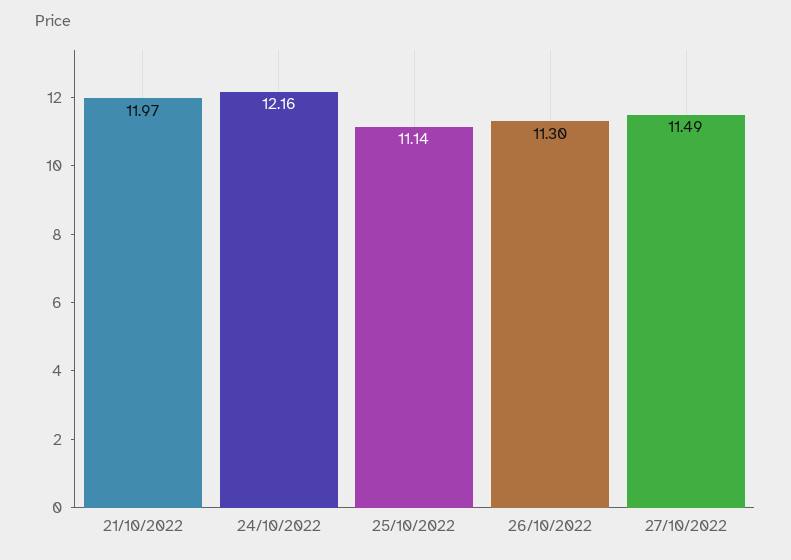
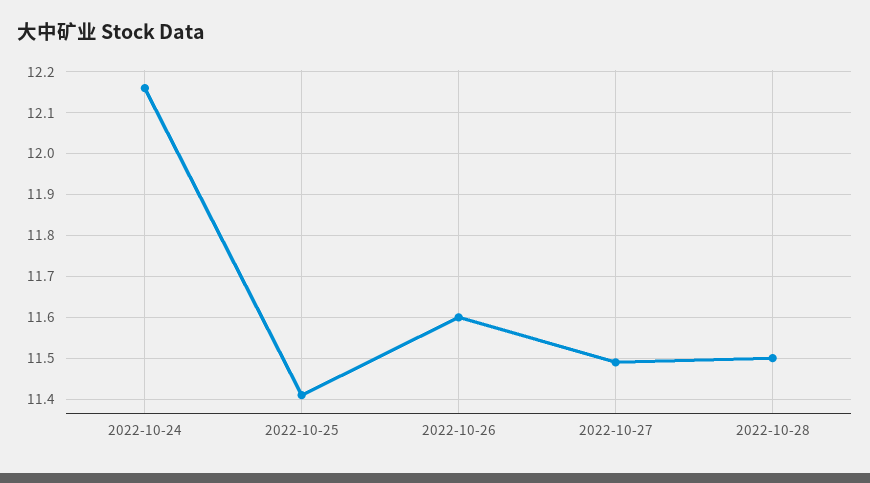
21/10/2022: 11.97 -> none
25/10/2022: 11.14 -> 11.4
26/10/2022: 11.3 -> 11.6
2022-10-28: none -> 11.5

